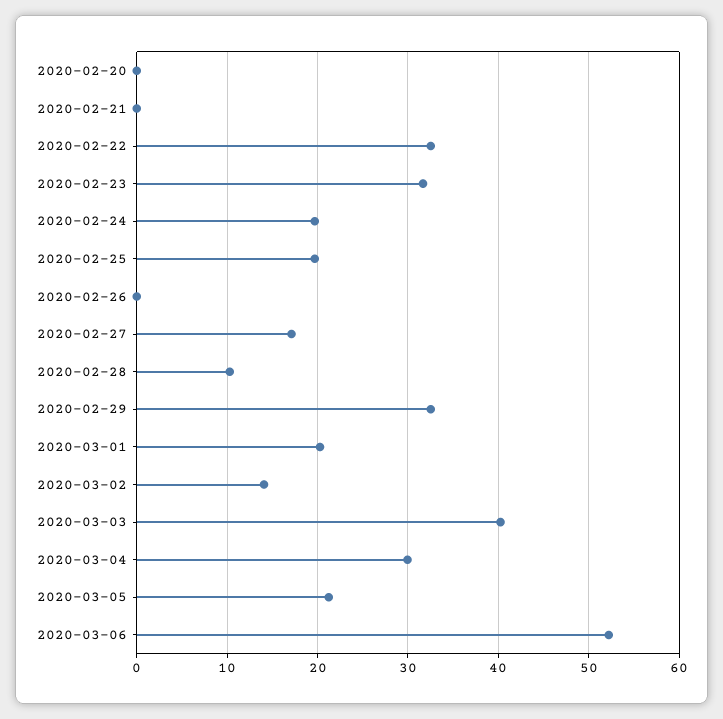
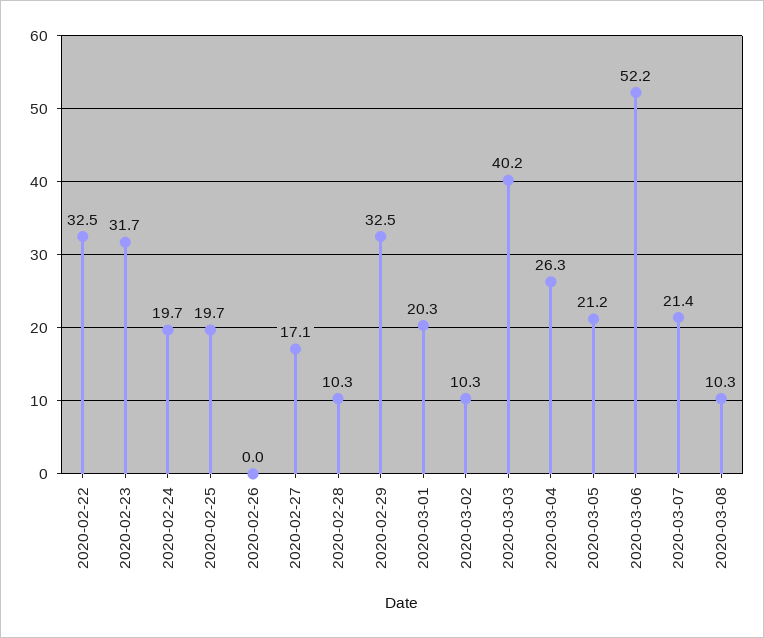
2020-02-20: 0 -> none
2020-02-21: 0 -> none
2020-03-02: 14 -> 10.3
2020-03-04: 30 -> 26.3
2020-03-07: none -> 21.4
2020-03-08: none -> 10.3

